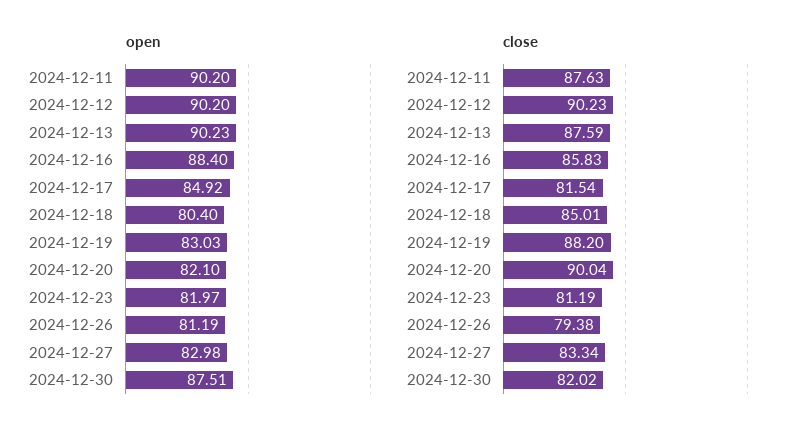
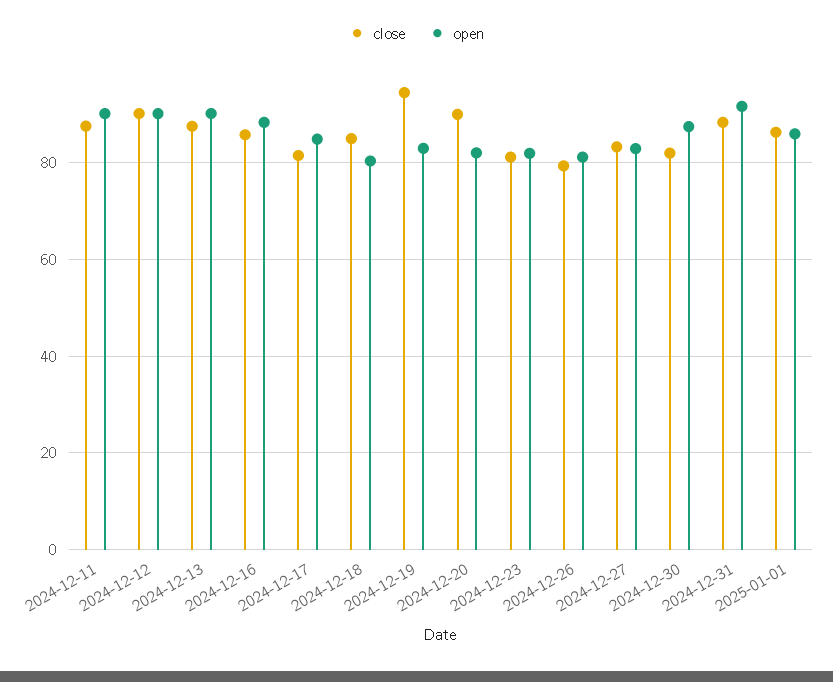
close, 2024-12-19: 88.2 -> 94
close, 2024-12-31: none -> 88
open, 2024-12-31: none -> 92
close, 2025-01-01: none -> 86
open, 2025-01-01: none -> 86

